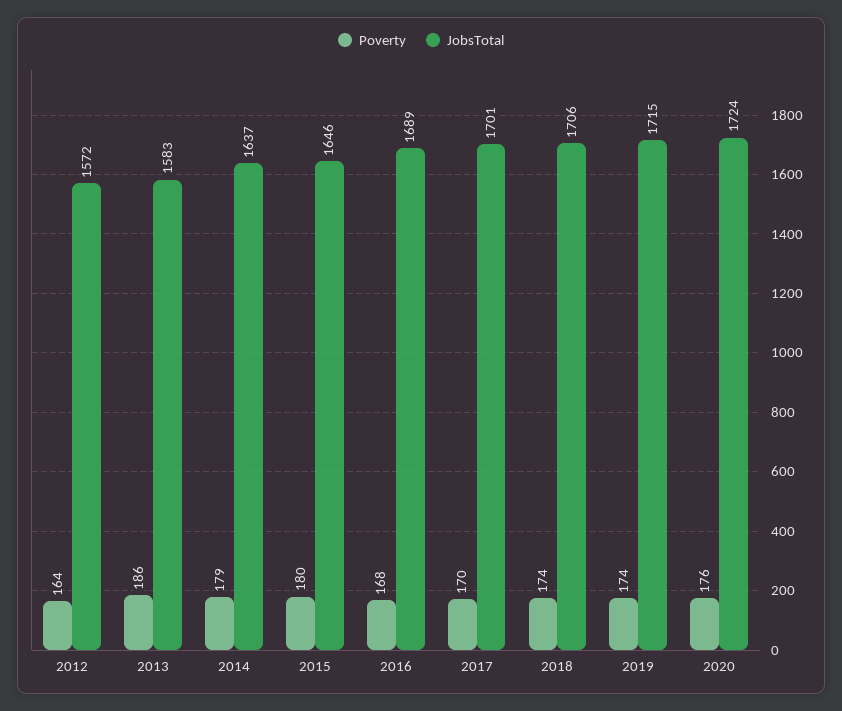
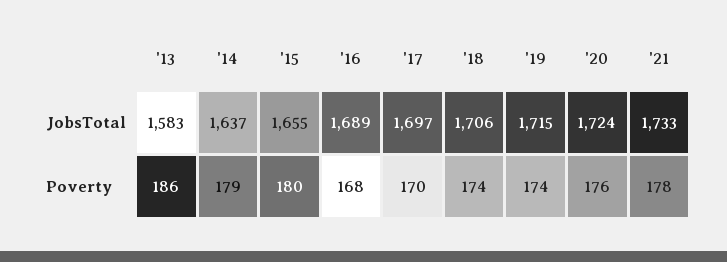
Poverty, 2012: 164 -> none
JobsTotal, 2012: 1572 -> none
JobsTotal, 2015: 1646 -> 1655
JobsTotal, 2017: 1701 -> 1697
JobsTotal, '21: none -> 1733
Poverty, '21: none -> 178

